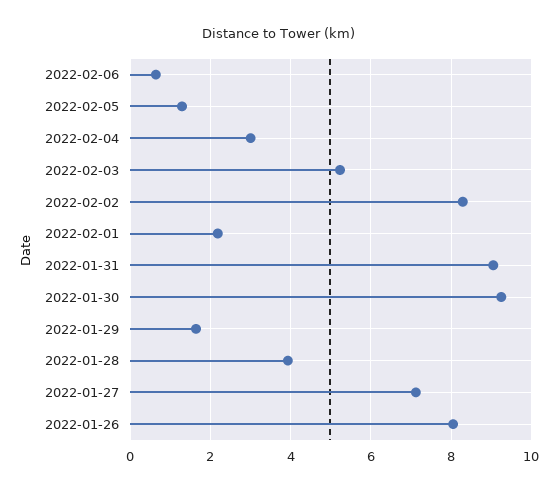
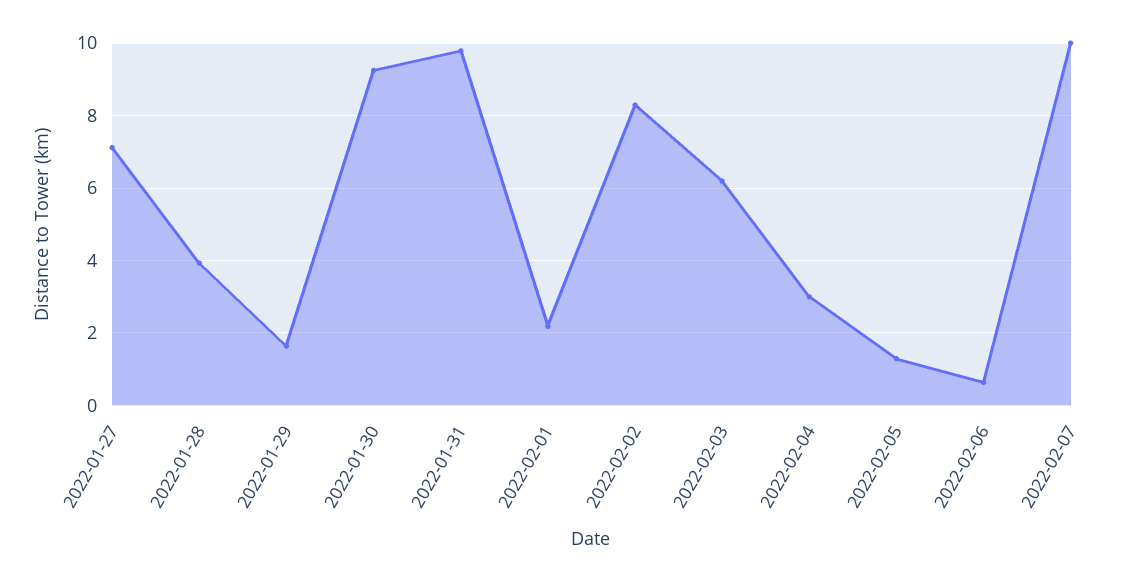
2022-02-03: 5.2 -> 6.2
2022-01-31: 9 -> 9.8
2022-01-26: 8 -> none
2022-02-07: none -> 10

